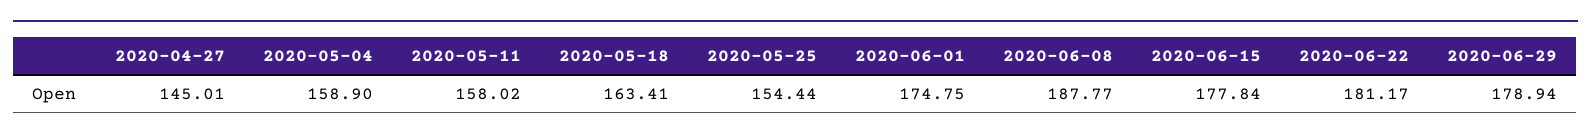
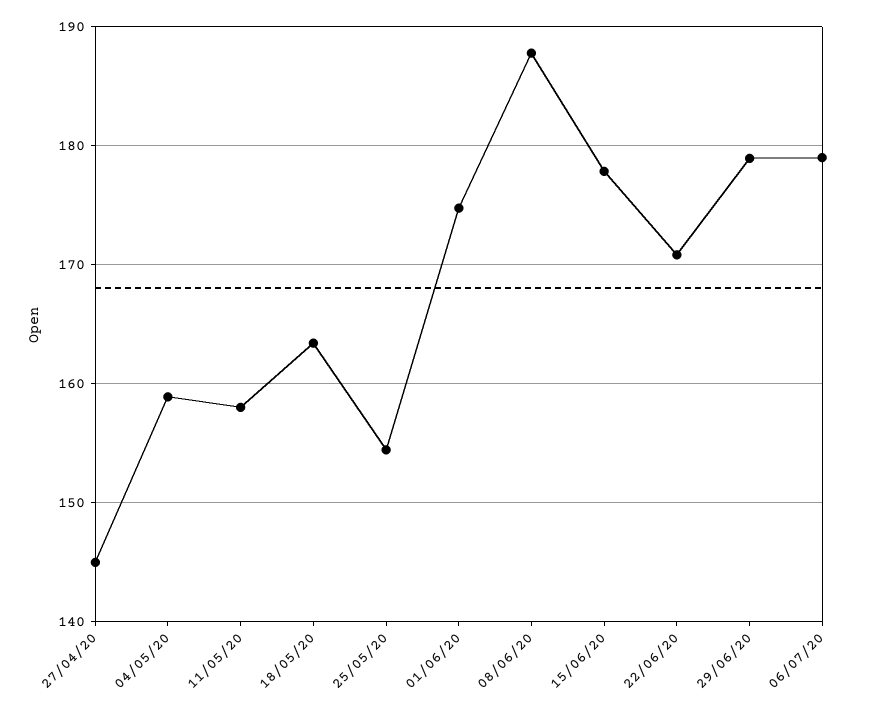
2020-06-22: 181.17 -> 171
06/07/20: none -> 179

